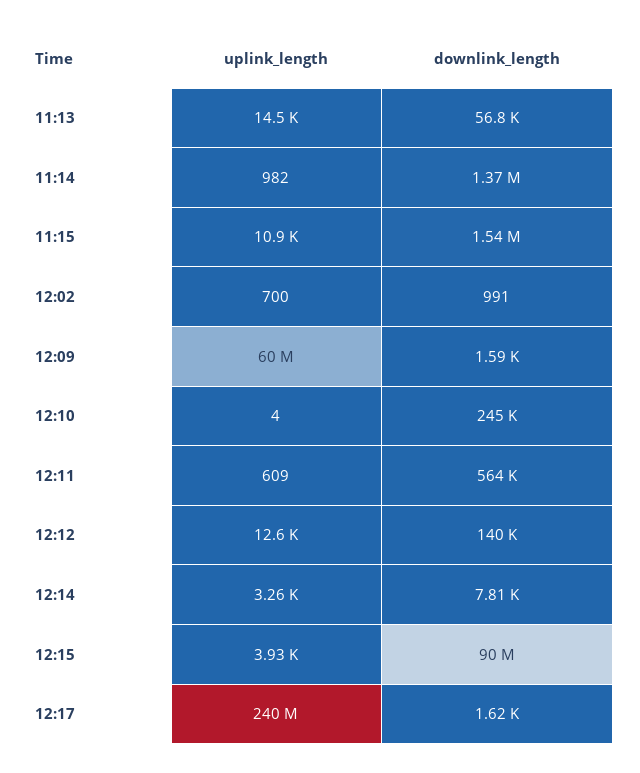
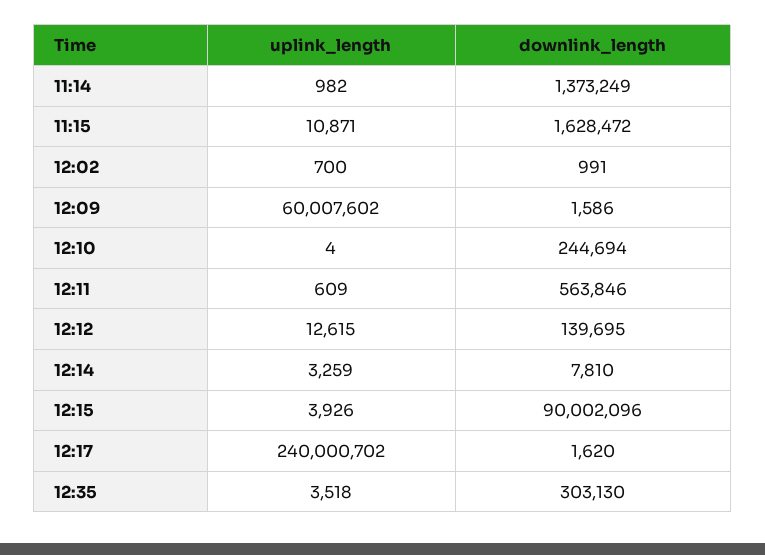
uplink_length, 11:13: 14500 -> none
downlink_length, 11:13: 56800 -> none
downlink_length, 11:15: 1540000 -> 1628472
uplink_length, 12:35: none -> 3518
downlink_length, 12:35: none -> 303130

